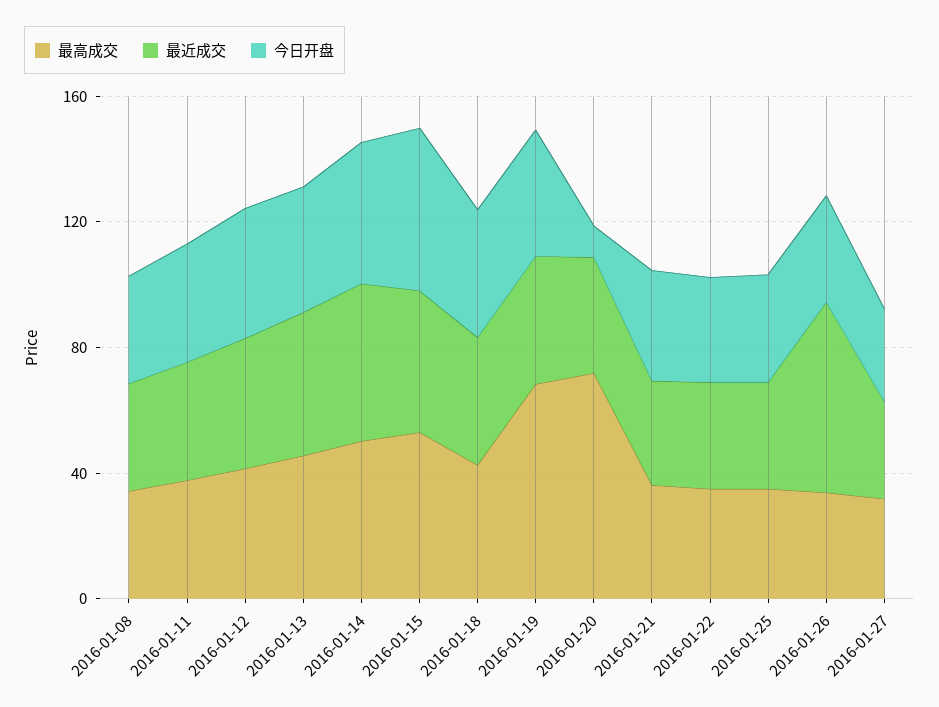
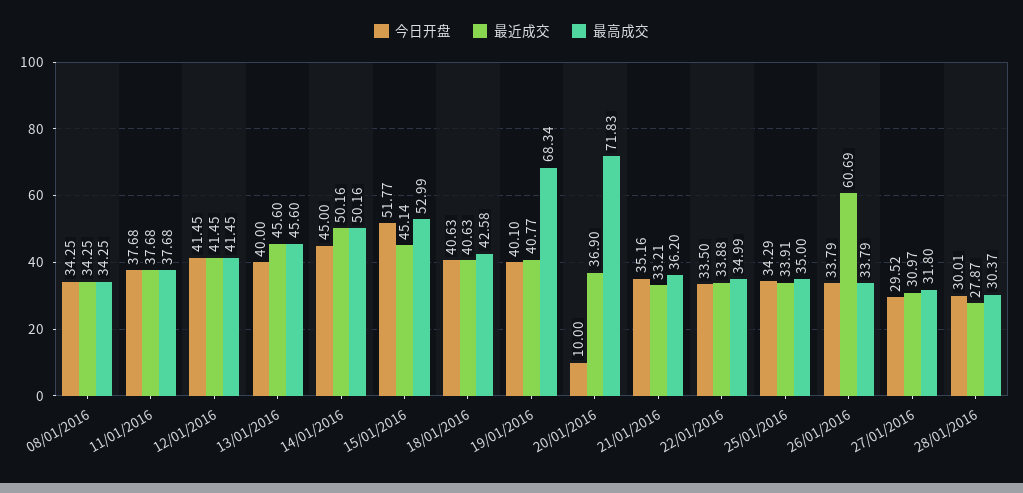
今日开盘, 28/01/2016: none -> 30.01
最近成交, 28/01/2016: none -> 27.87
最高成交, 28/01/2016: none -> 30.37

